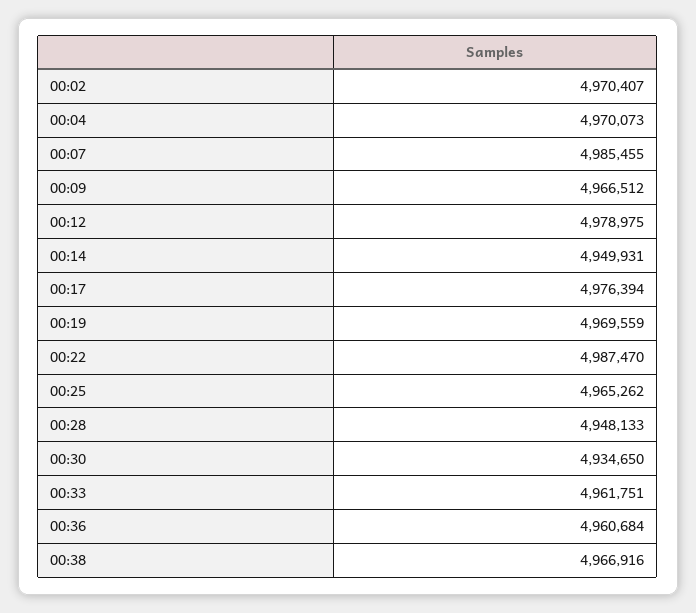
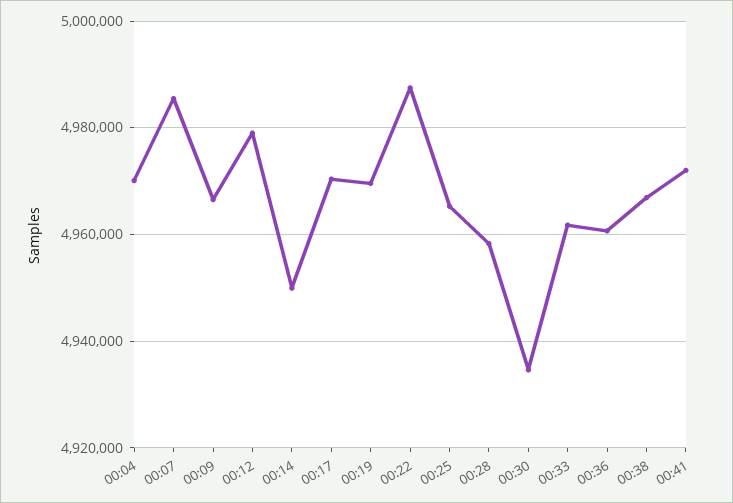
00:02: 4970407 -> none
00:17: 4976394 -> 4970000
00:28: 4948133 -> 4958000
00:41: none -> 4972000

